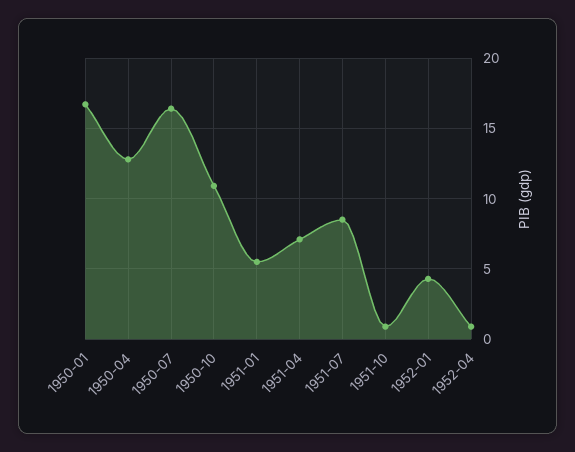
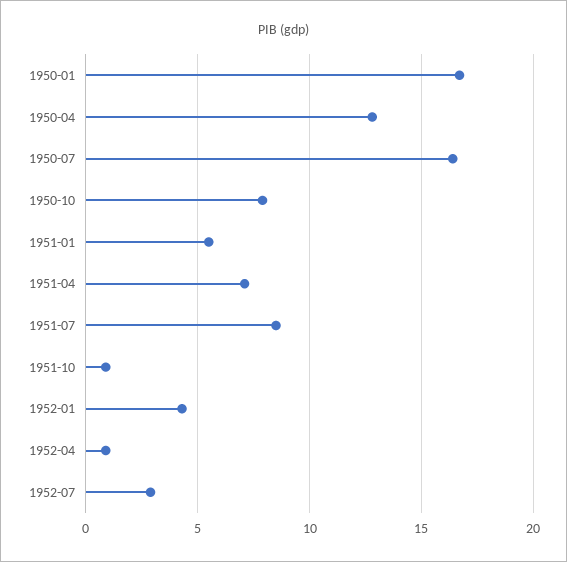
1950-10: 11 -> 8
1952-07: none -> 3

